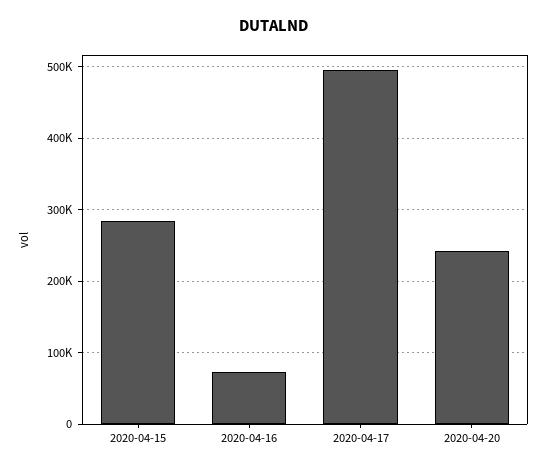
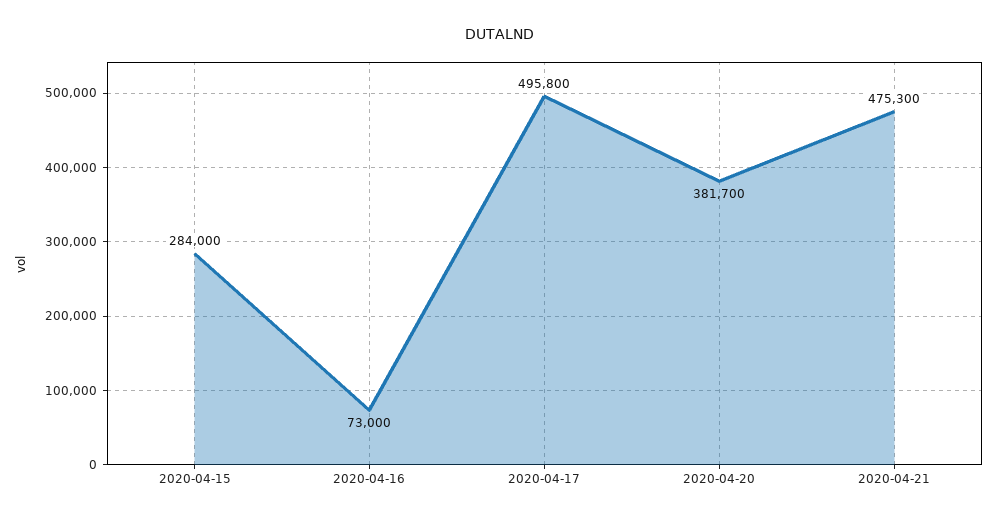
2020-04-20: 240000 -> 381700
2020-04-21: none -> 475300

